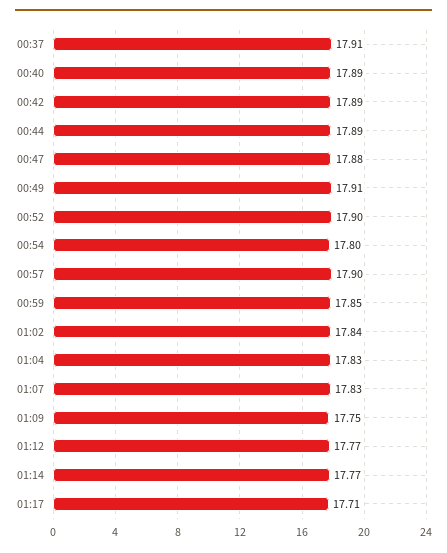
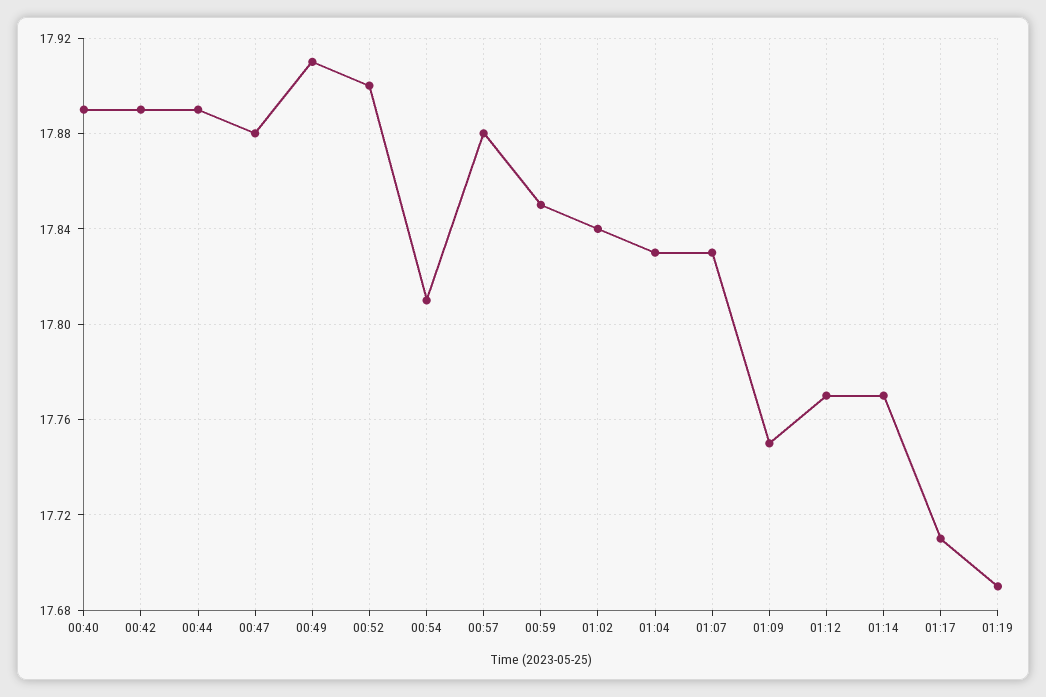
00:37: 17.91 -> none
00:54: 17.8 -> 17.81
00:57: 17.9 -> 17.88
01:19: none -> 17.69

